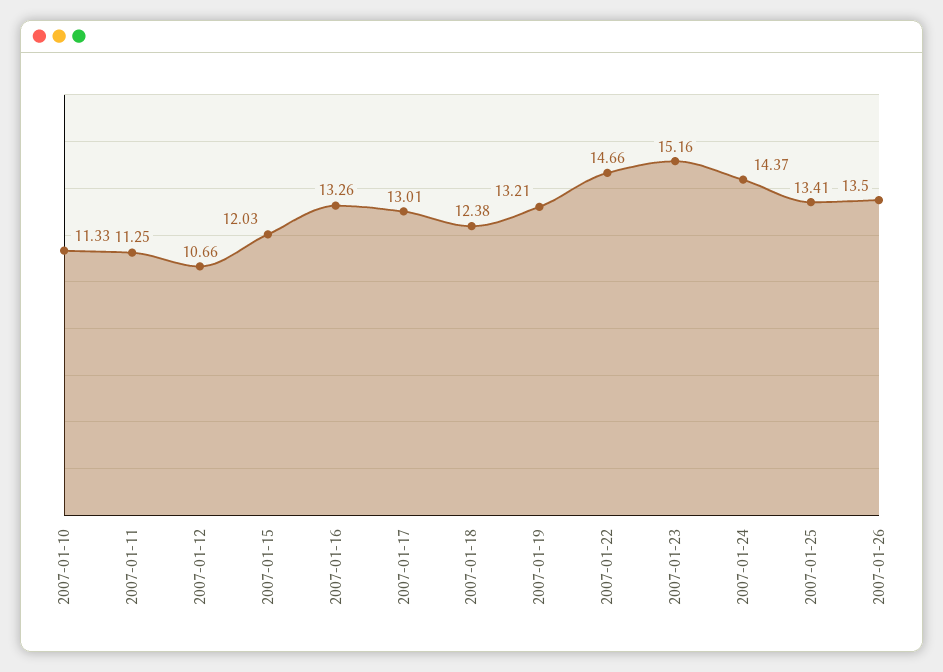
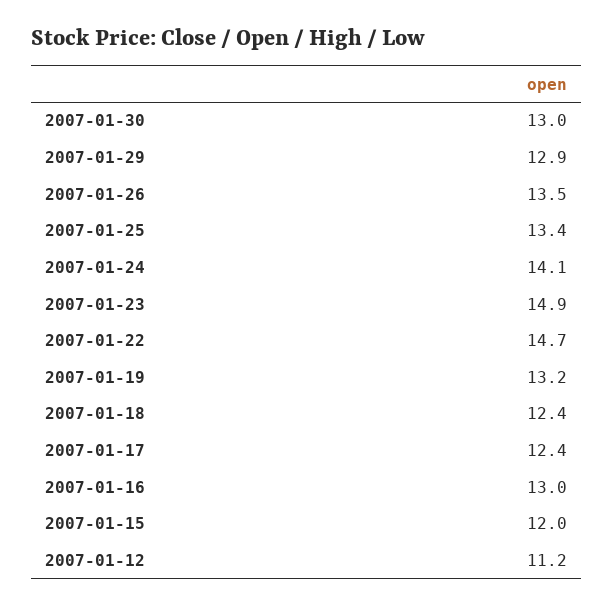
2007-01-10: 11.33 -> none
2007-01-11: 11.25 -> none
2007-01-12: 10.66 -> 11.2
2007-01-16: 13.26 -> 13
2007-01-17: 13.01 -> 12.4
2007-01-23: 15.16 -> 14.9
2007-01-24: 14.37 -> 14.1
2007-01-30: none -> 13
2007-01-29: none -> 12.9

